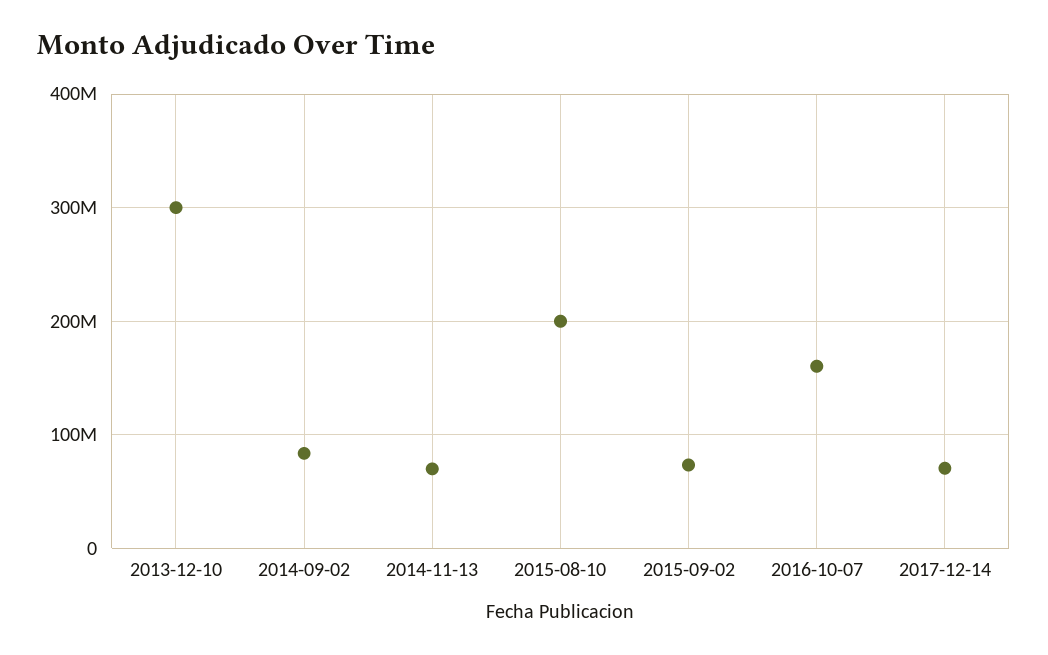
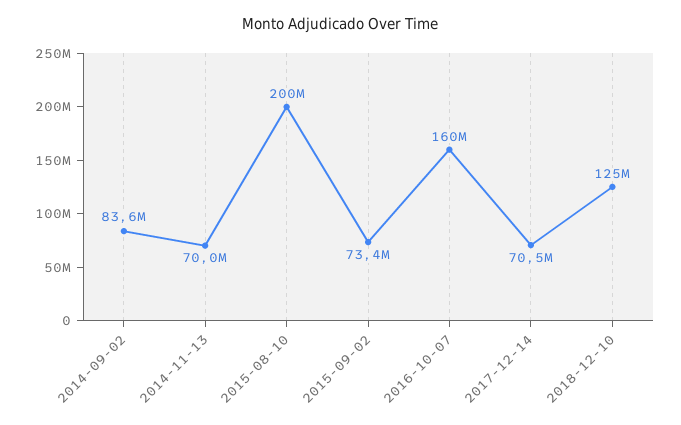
2013-12-10: 300000000 -> none
2018-12-10: none -> 125000000

